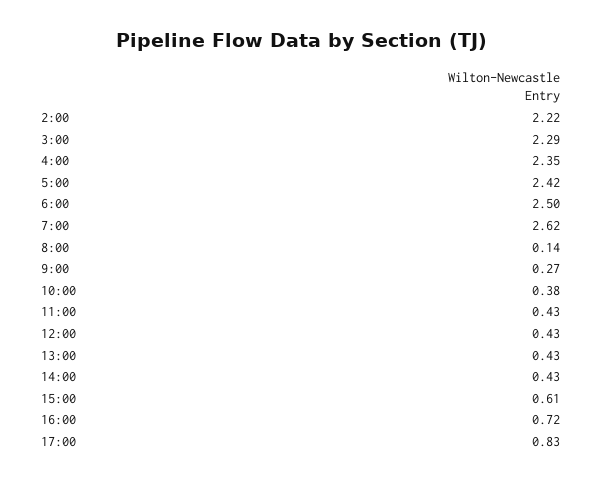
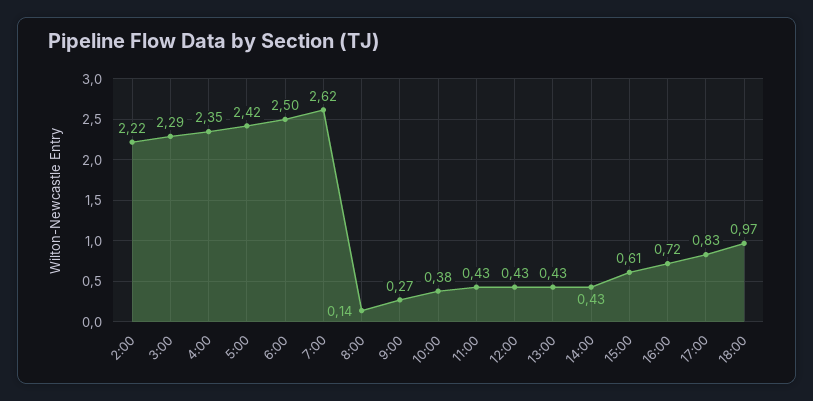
18:00: none -> 0.97

